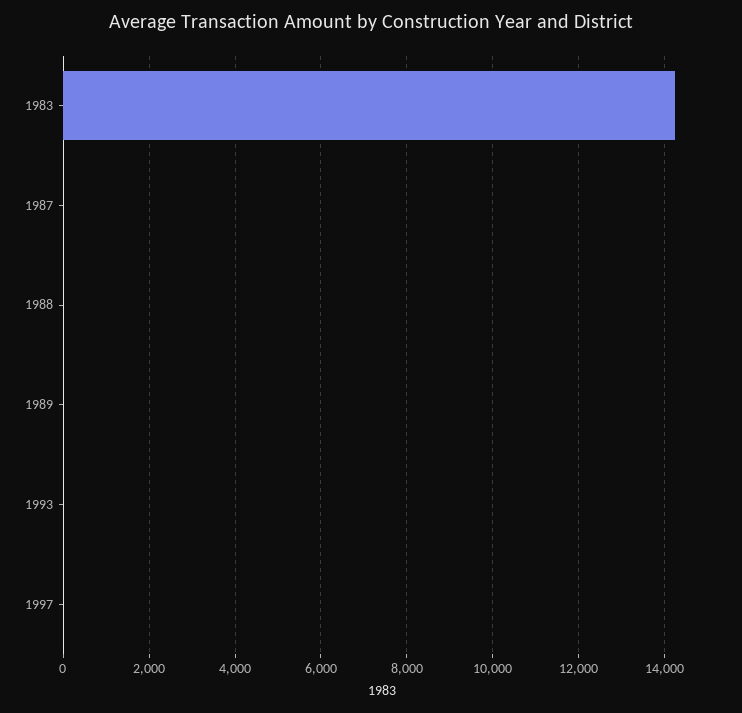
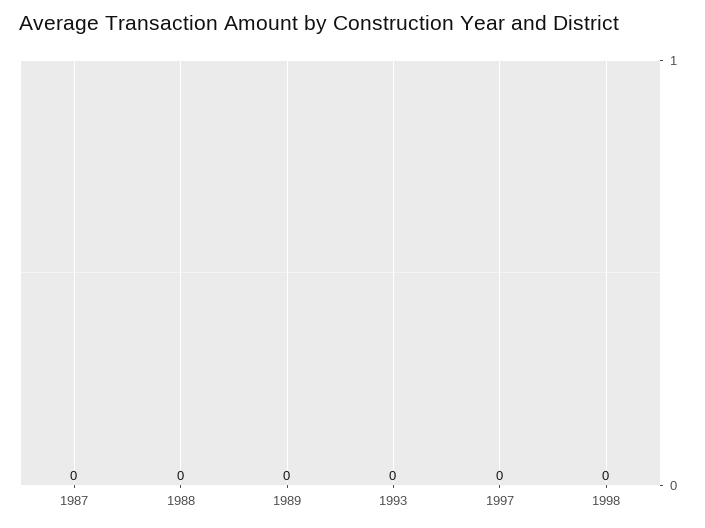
1983: 14200 -> none
1998: none -> 0

